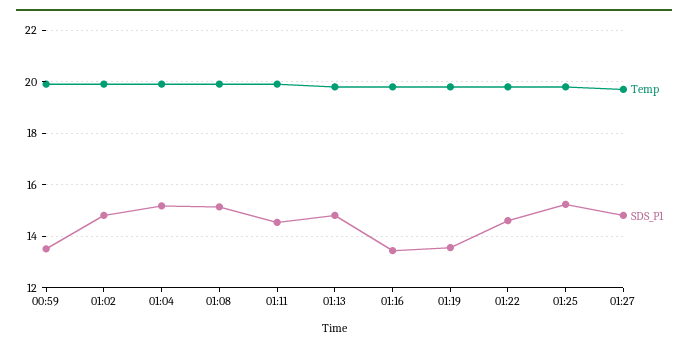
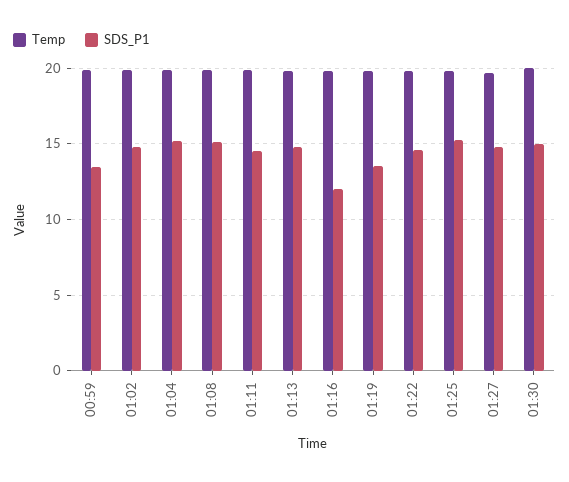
SDS_P1, 01:16: 13.5 -> 12
Temp, 01:30: none -> 20
SDS_P1, 01:30: none -> 15

